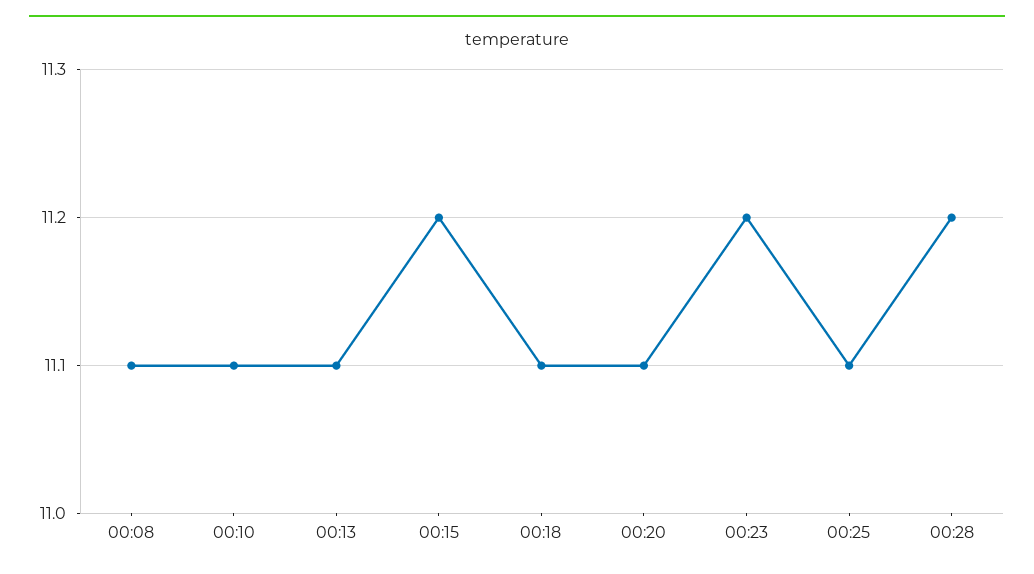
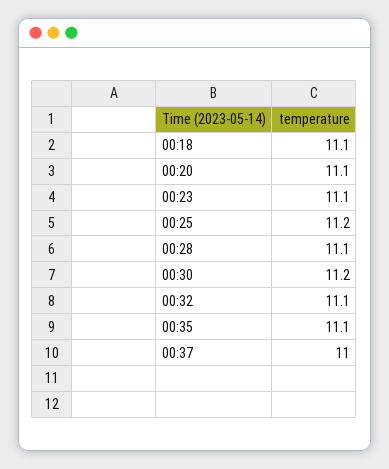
00:08: 11.1 -> none
00:10: 11.1 -> none
00:13: 11.1 -> none
00:15: 11.2 -> none
00:23: 11.2 -> 11.1
00:25: 11.1 -> 11.2
00:28: 11.2 -> 11.1
00:30: none -> 11.2
00:32: none -> 11.1
00:35: none -> 11.1
00:37: none -> 11

